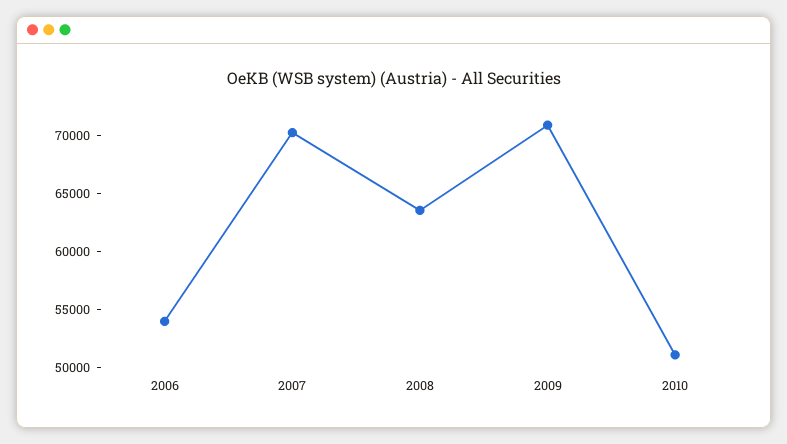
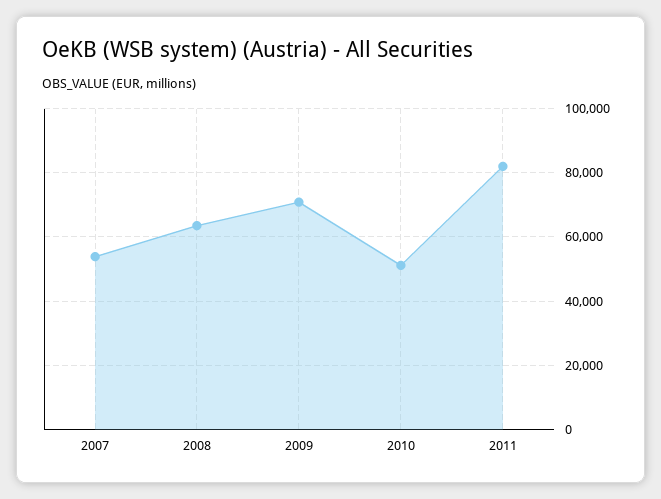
2006: 54000 -> none
2007: 70000 -> 54000
2011: none -> 82000

